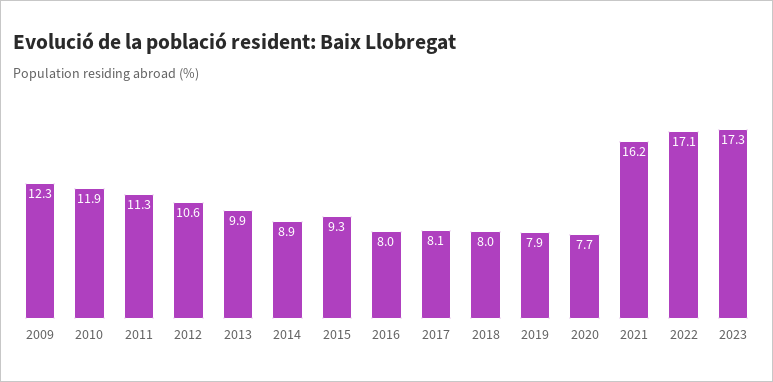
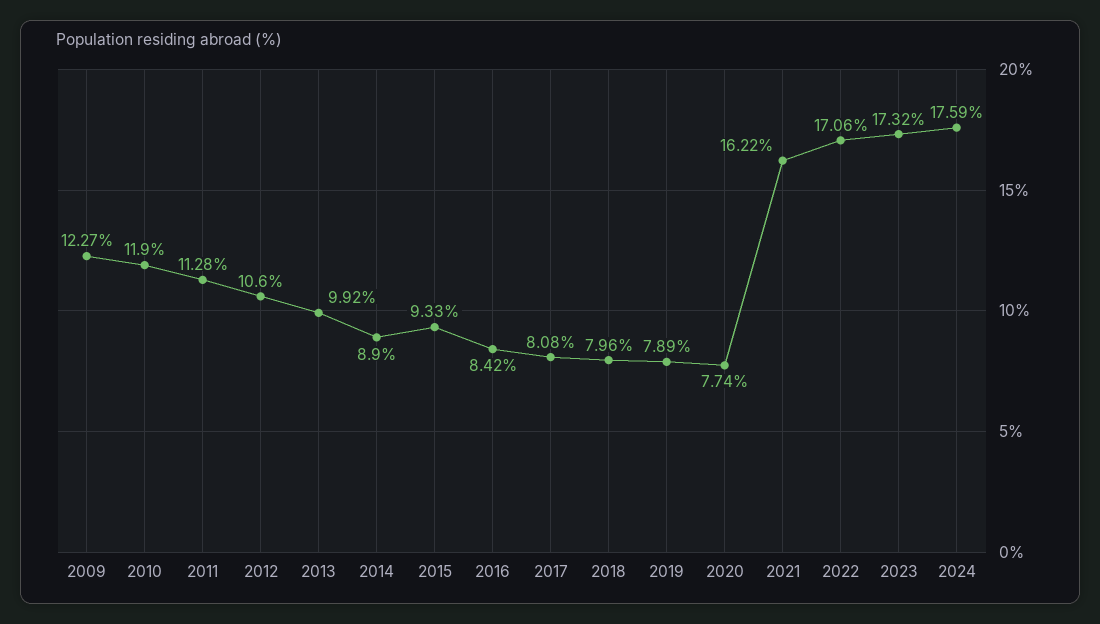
2016: 8 -> 8.42
2024: none -> 17.59

